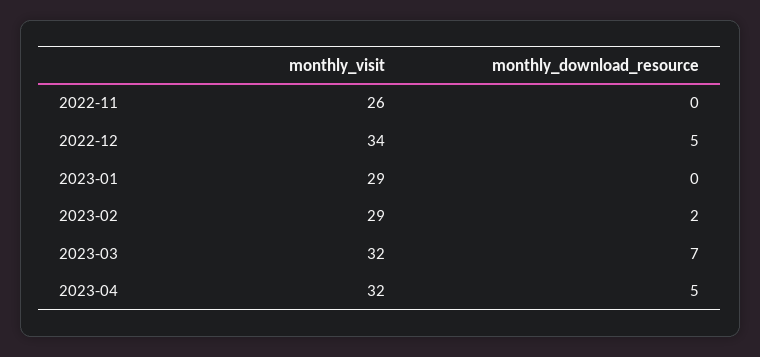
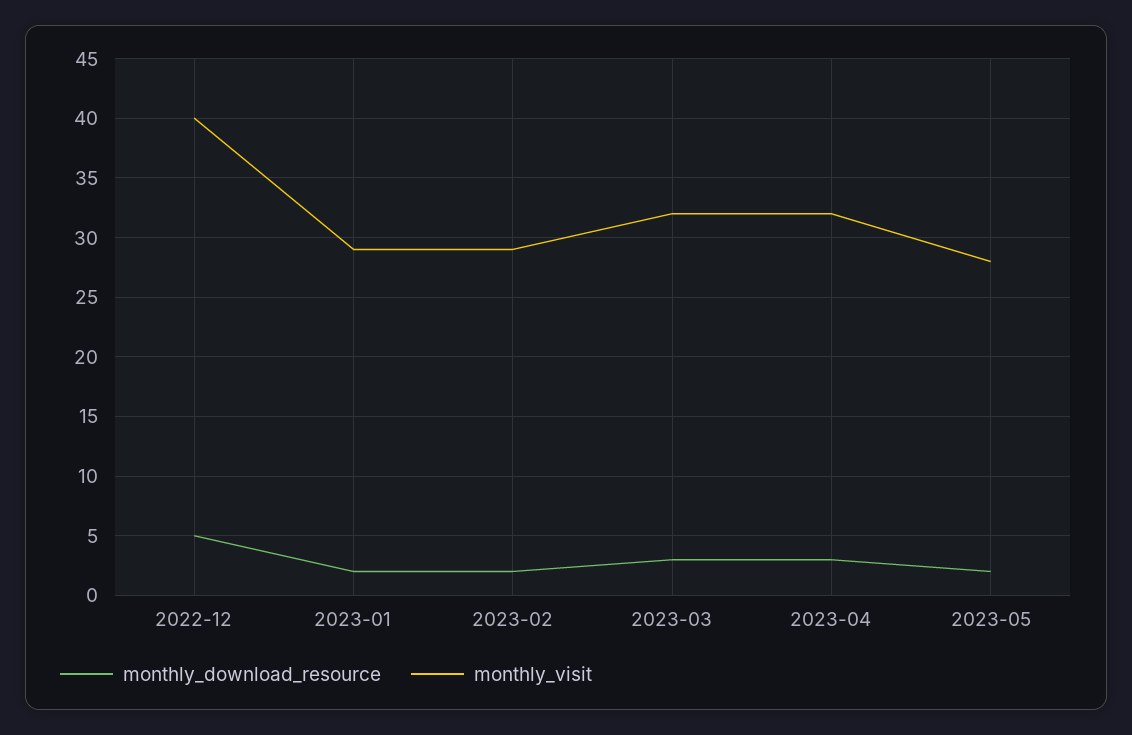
monthly_visit, 2022-11: 26 -> none
monthly_download_resource, 2022-11: 0 -> none
monthly_visit, 2022-12: 34 -> 40
monthly_download_resource, 2023-01: 0 -> 2
monthly_download_resource, 2023-03: 7 -> 3
monthly_download_resource, 2023-04: 5 -> 3
monthly_download_resource, 2023-05: none -> 2
monthly_visit, 2023-05: none -> 28

